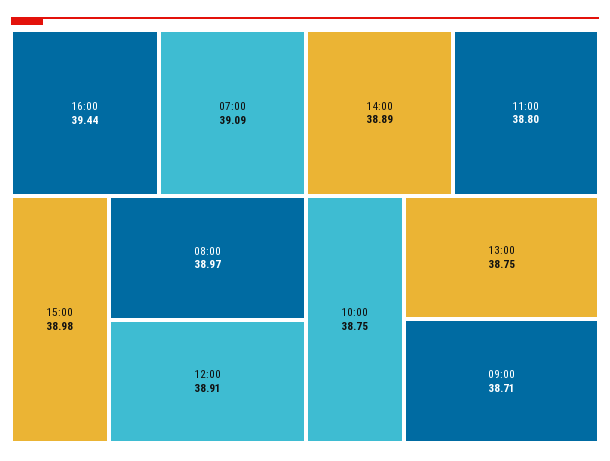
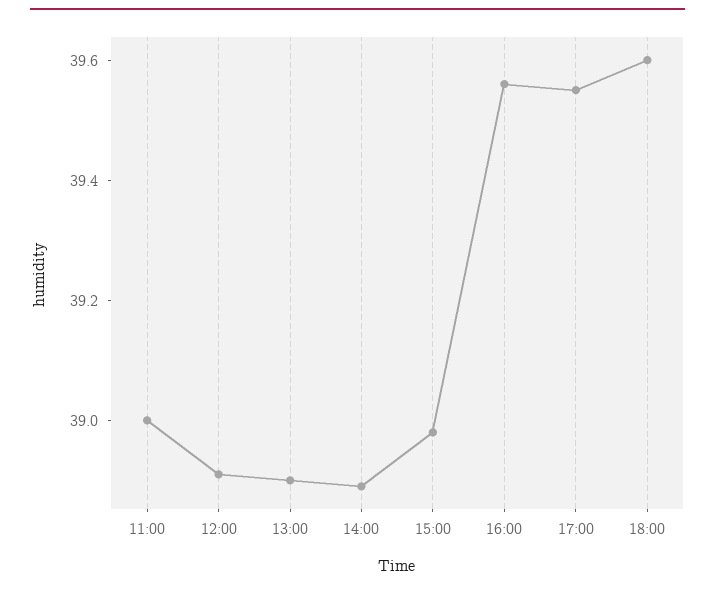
16:00: 39.44 -> 39.55
07:00: 39.09 -> none
08:00: 38.97 -> none
11:00: 38.8 -> 39
10:00: 38.75 -> none
13:00: 38.75 -> 38.9
09:00: 38.71 -> none
17:00: none -> 39.55
18:00: none -> 39.6

